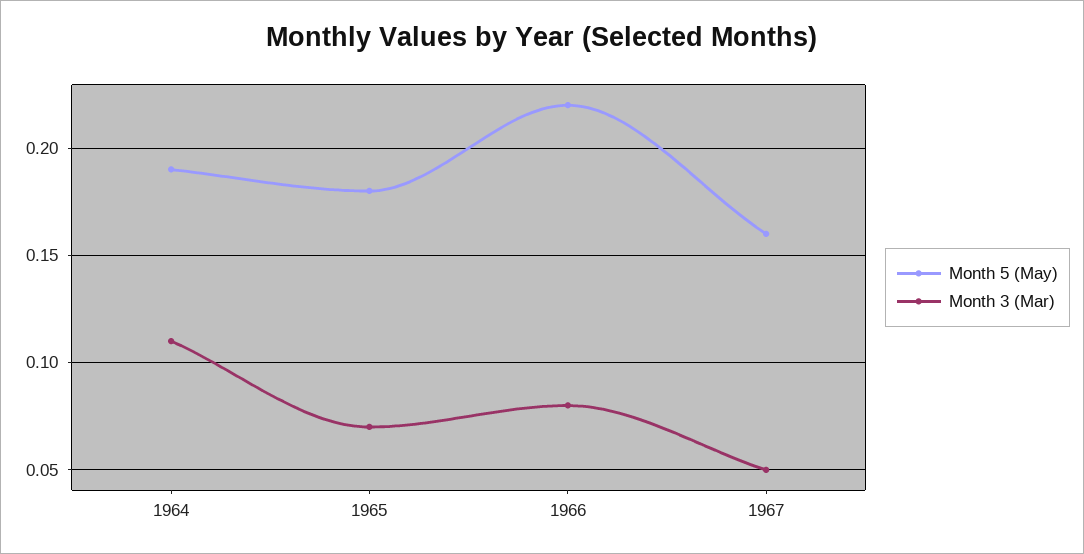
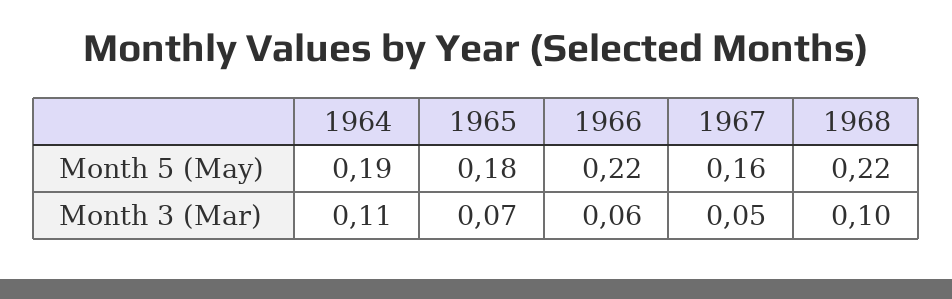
Month 3 (Mar), 1966: 0.08 -> 0.06
Month 5 (May), 1968: none -> 0.22
Month 3 (Mar), 1968: none -> 0.1

